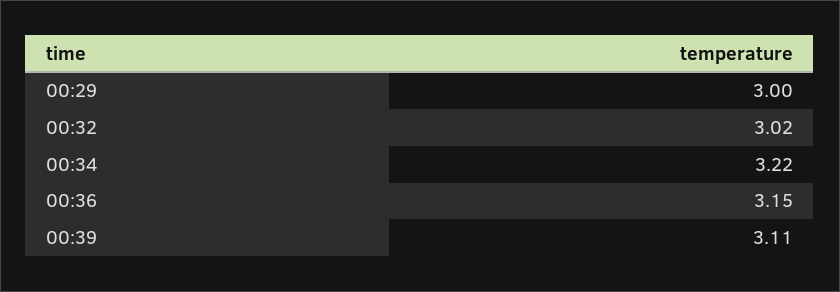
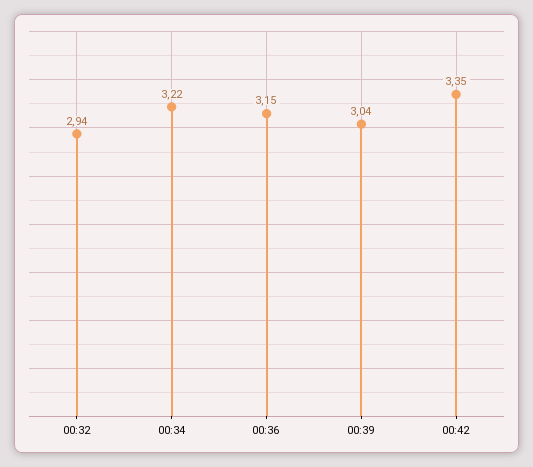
00:29: 3 -> none
00:32: 3.02 -> 2.94
00:39: 3.11 -> 3.04
00:42: none -> 3.35

